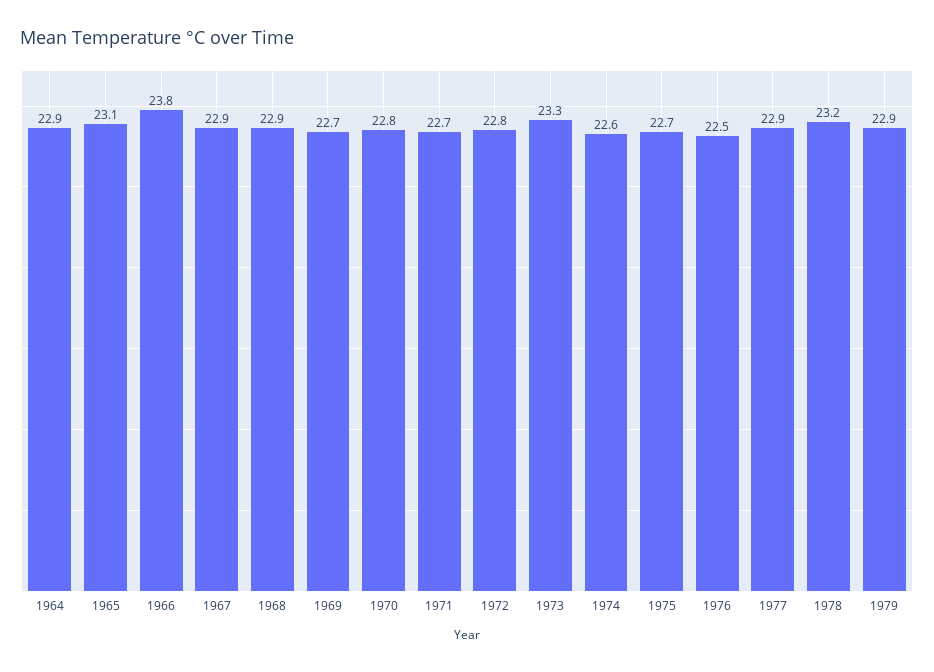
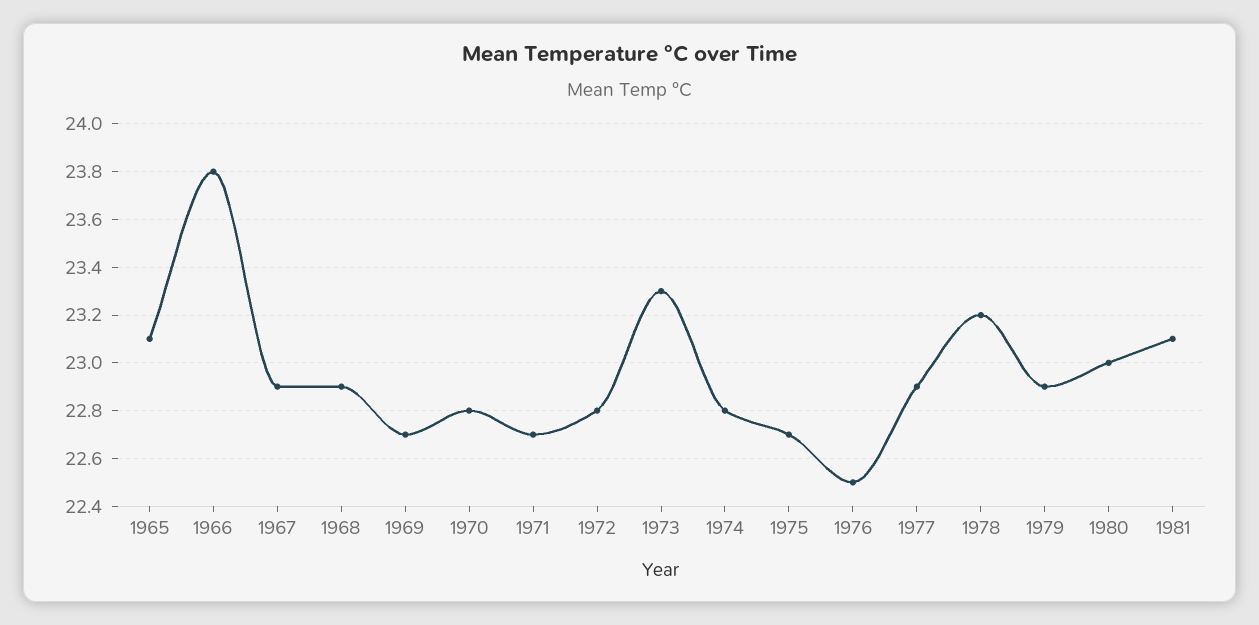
1964: 22.9 -> none
1974: 22.6 -> 22.8
1980: none -> 23
1981: none -> 23.1

